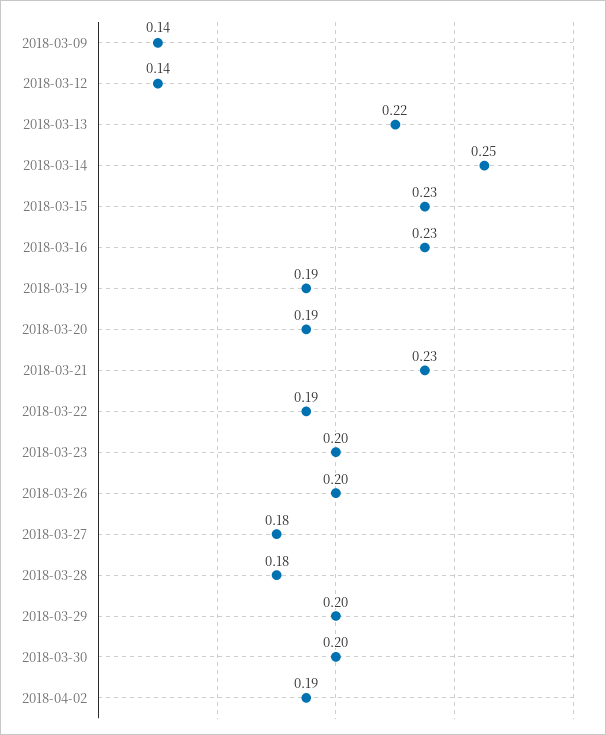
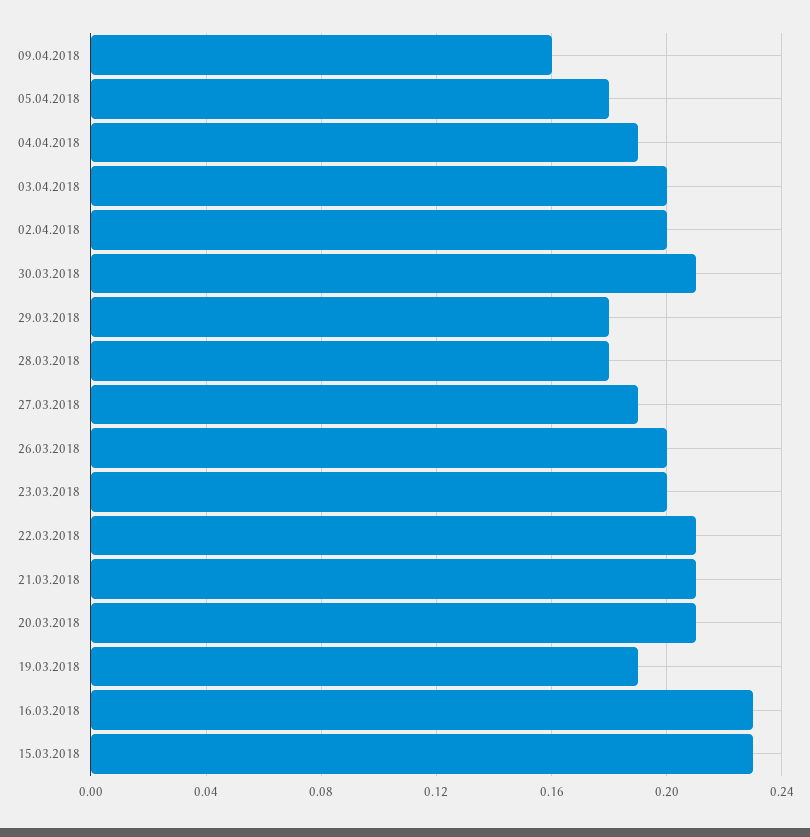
2018-03-09: 0.14 -> none
2018-03-12: 0.14 -> none
2018-03-13: 0.22 -> none
2018-03-14: 0.25 -> none
2018-03-20: 0.19 -> 0.21
2018-03-21: 0.23 -> 0.21
2018-03-22: 0.19 -> 0.21
2018-03-27: 0.18 -> 0.19
2018-03-29: 0.2 -> 0.18
2018-03-30: 0.2 -> 0.21
2018-04-02: 0.19 -> 0.2
09.04.2018: none -> 0.16
05.04.2018: none -> 0.18
04.04.2018: none -> 0.19
03.04.2018: none -> 0.2

